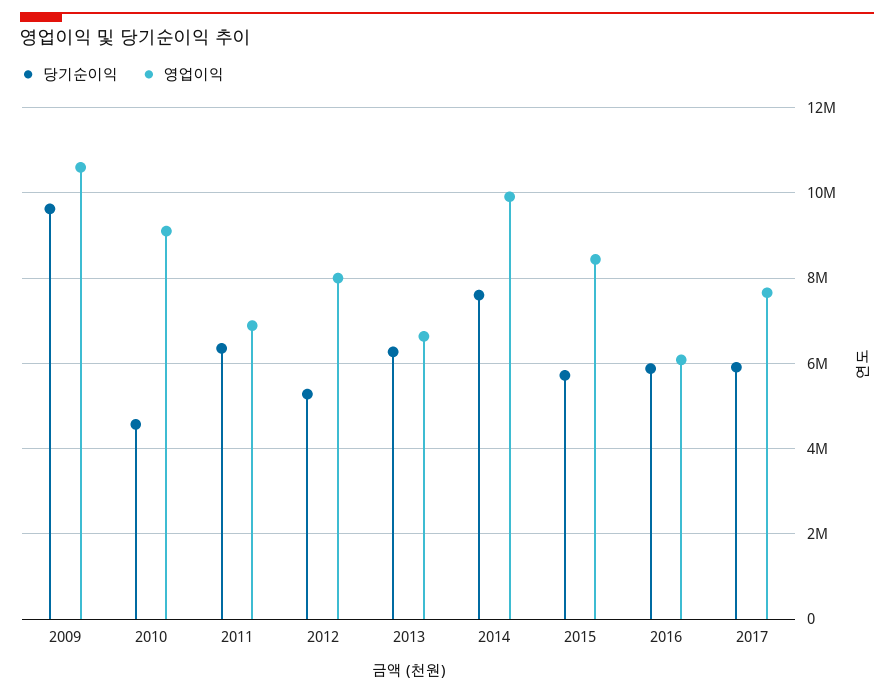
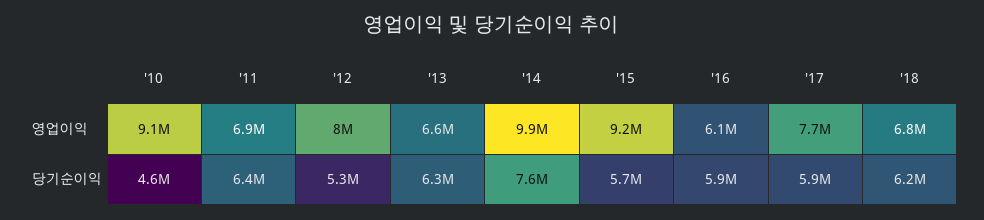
당기순이익, 2009: 9600000 -> none
영업이익, 2009: 10600000 -> none
영업이익, 2015: 8400000 -> 9200000
영업이익, '18: none -> 6800000
당기순이익, '18: none -> 6200000

